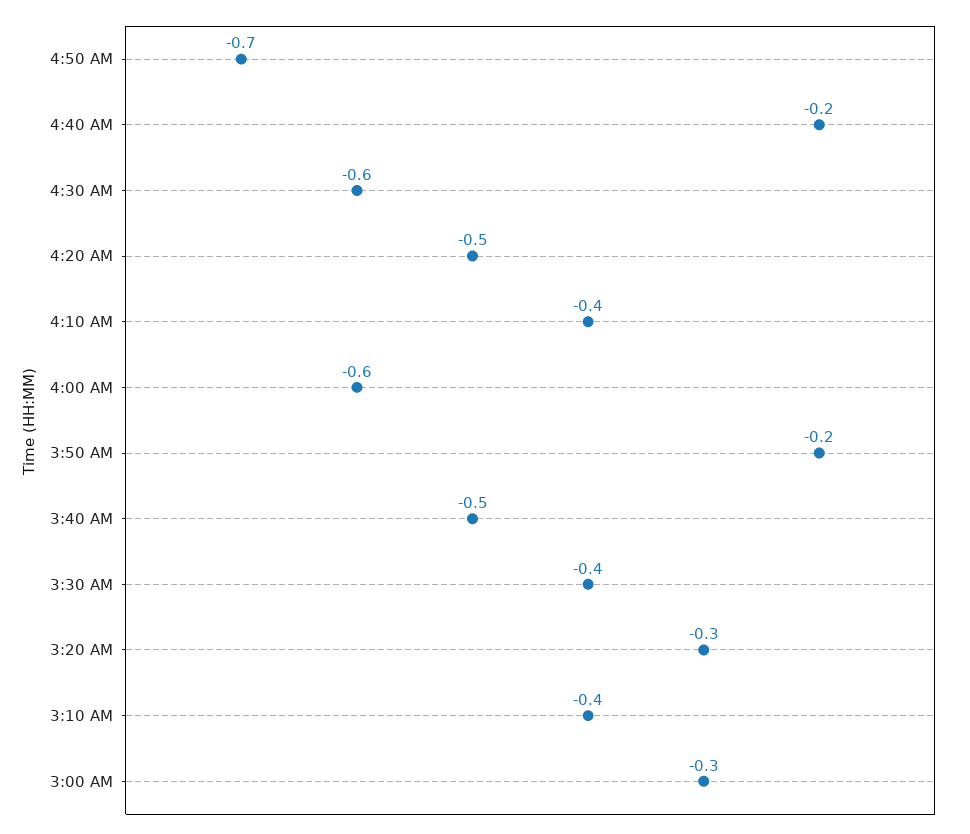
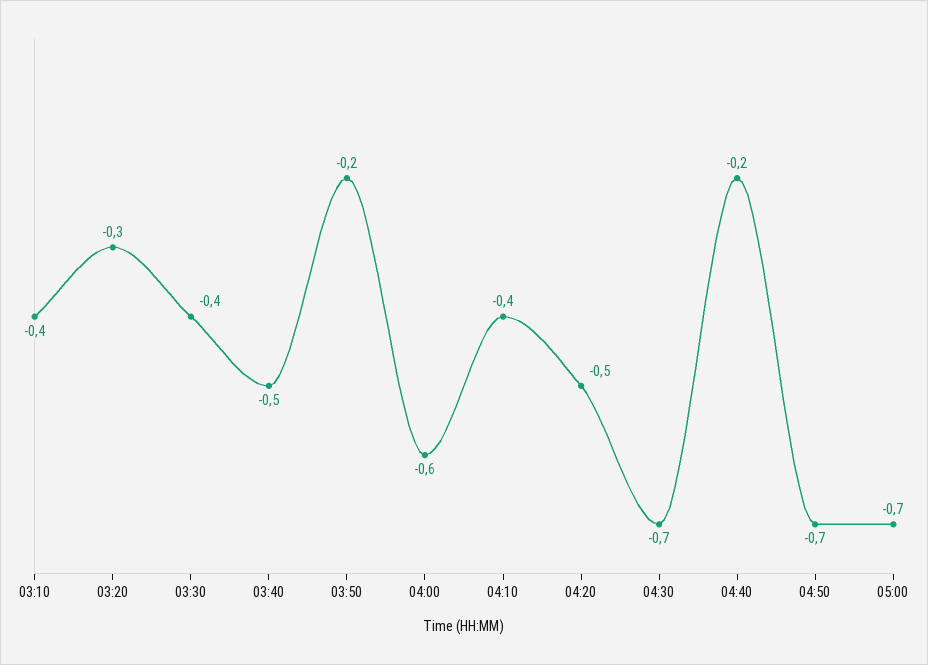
4:30 AM: -0.6 -> -0.7
3:00 AM: -0.3 -> none
05:00: none -> -0.7

